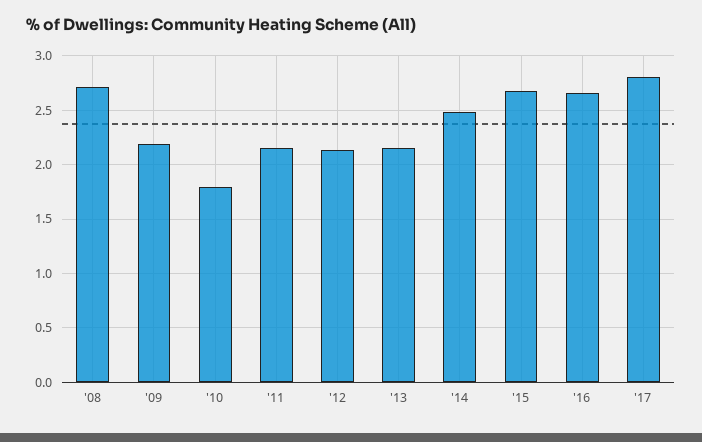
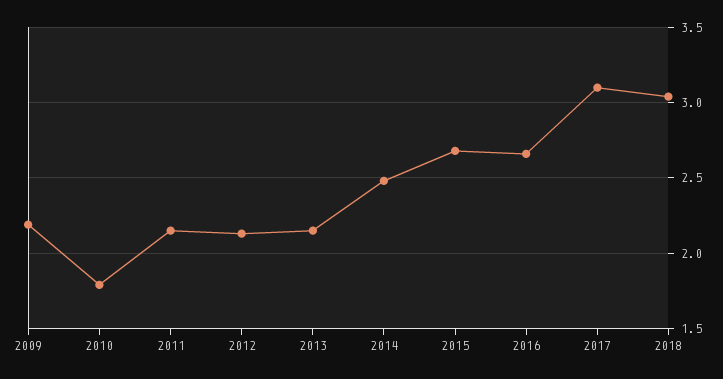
'08: 2.7 -> none
'17: 2.8 -> 3.1
2018: none -> 3.05

